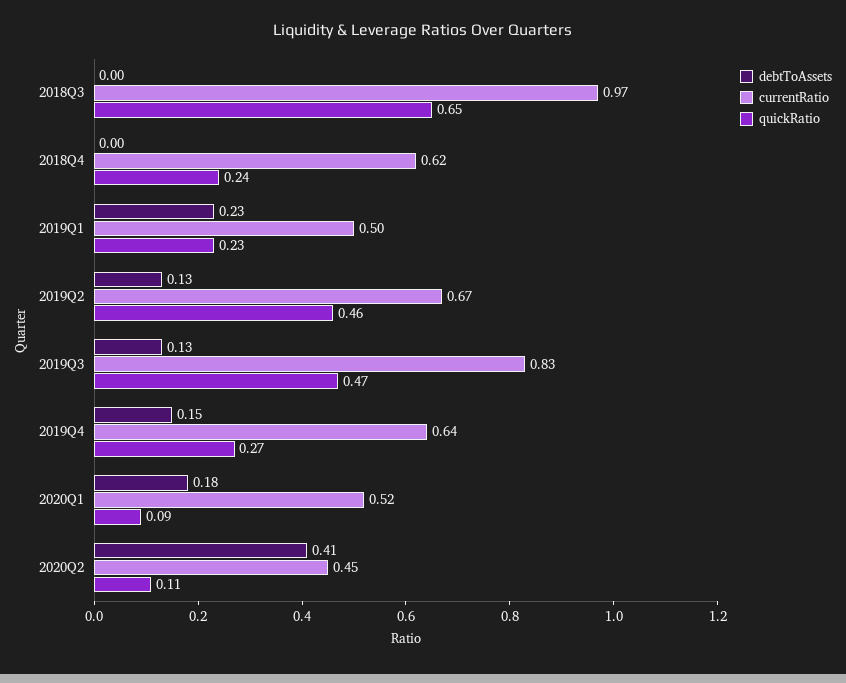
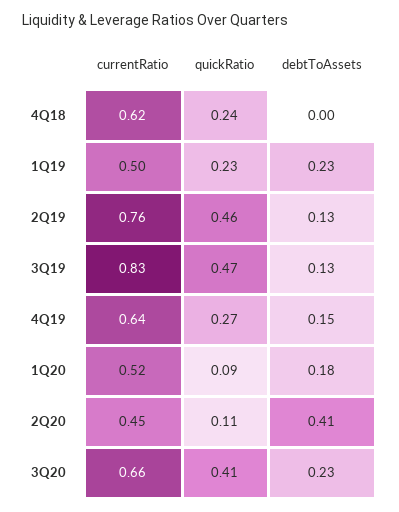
debtToAssets, 2018Q3: 0 -> none
currentRatio, 2018Q3: 0.97 -> none
quickRatio, 2018Q3: 0.65 -> none
currentRatio, 2019Q2: 0.67 -> 0.76
currentRatio, 3Q20: none -> 0.66
quickRatio, 3Q20: none -> 0.41
debtToAssets, 3Q20: none -> 0.23

